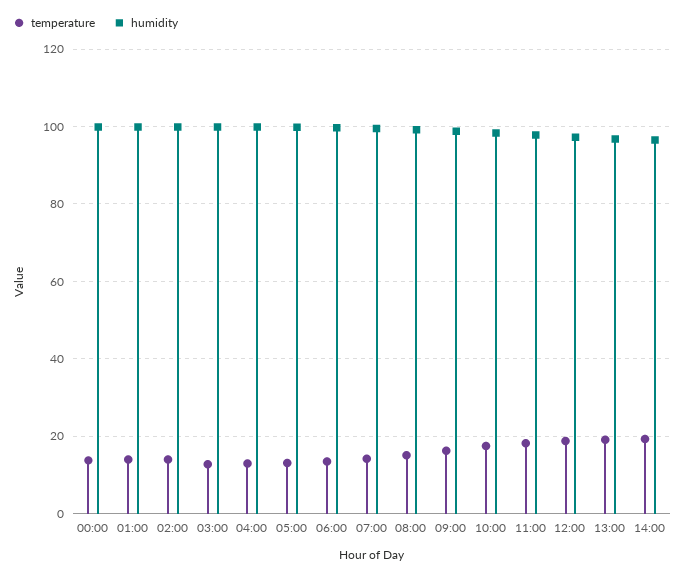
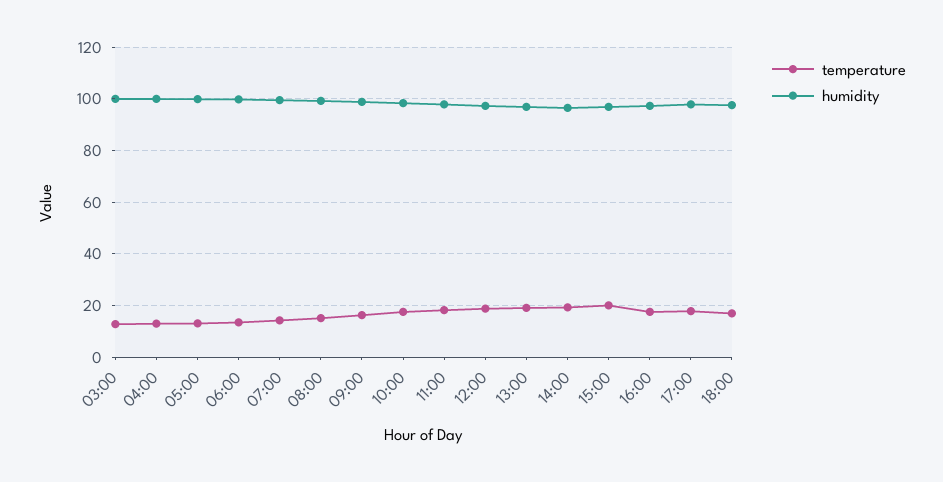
temperature, 00:00: 14 -> none
humidity, 00:00: 100 -> none
temperature, 01:00: 14 -> none
humidity, 01:00: 100 -> none
temperature, 02:00: 14 -> none
humidity, 02:00: 100 -> none
temperature, 15:00: none -> 20
humidity, 15:00: none -> 97.5
temperature, 16:00: none -> 17.5
humidity, 16:00: none -> 97.5
temperature, 17:00: none -> 17.5
humidity, 17:00: none -> 97.5
temperature, 18:00: none -> 17.5
humidity, 18:00: none -> 97.5

